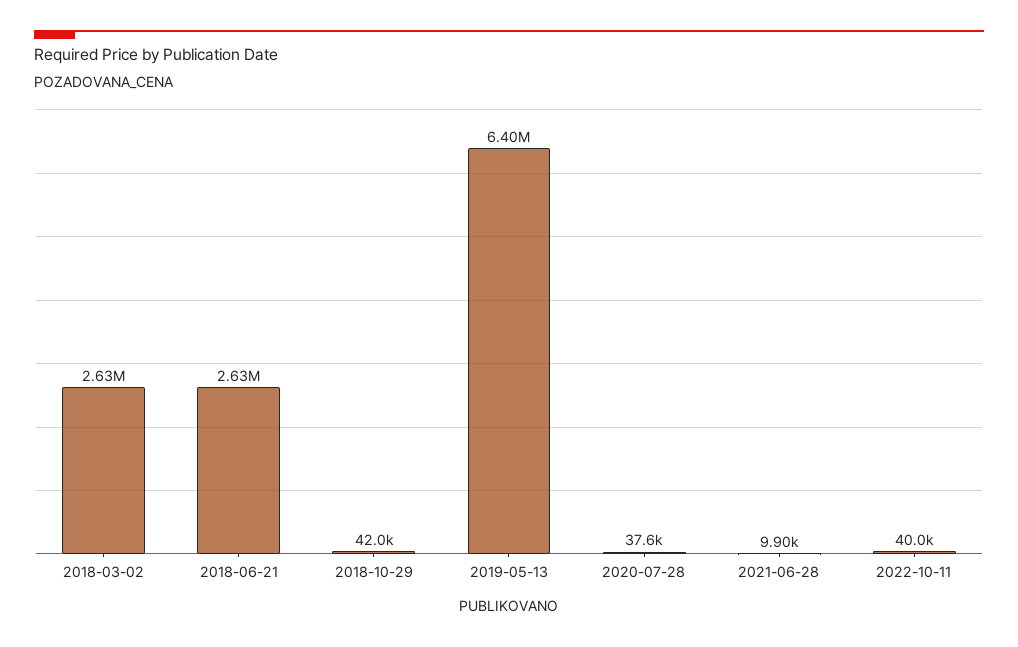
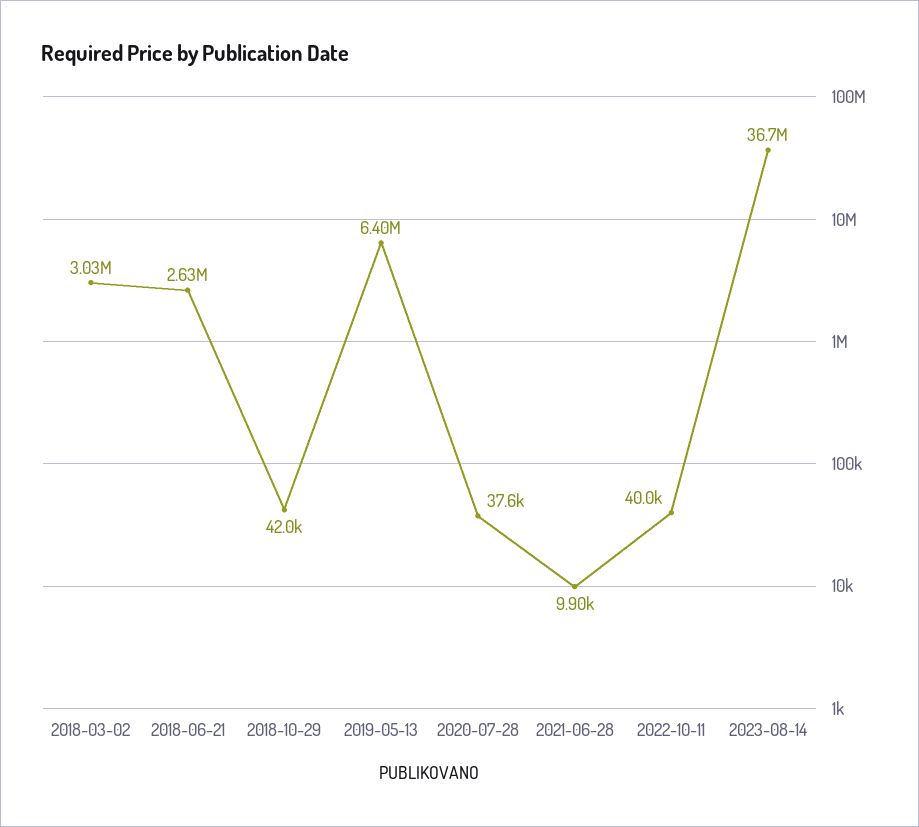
2018-03-02: 2630000 -> 3030000
2023-08-14: none -> 36700000

